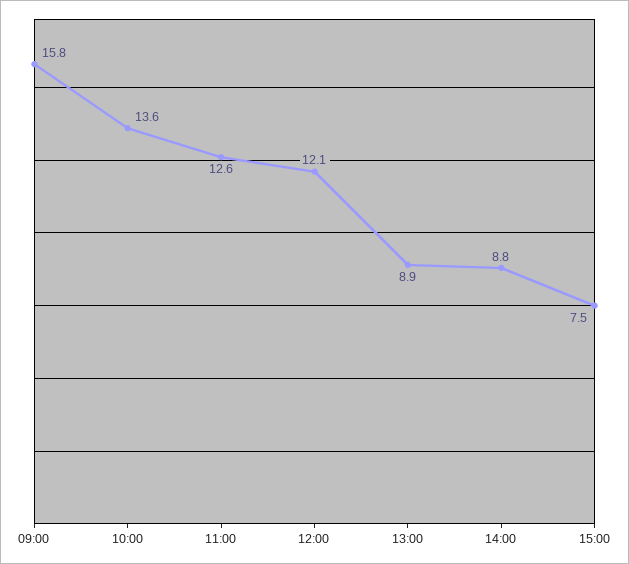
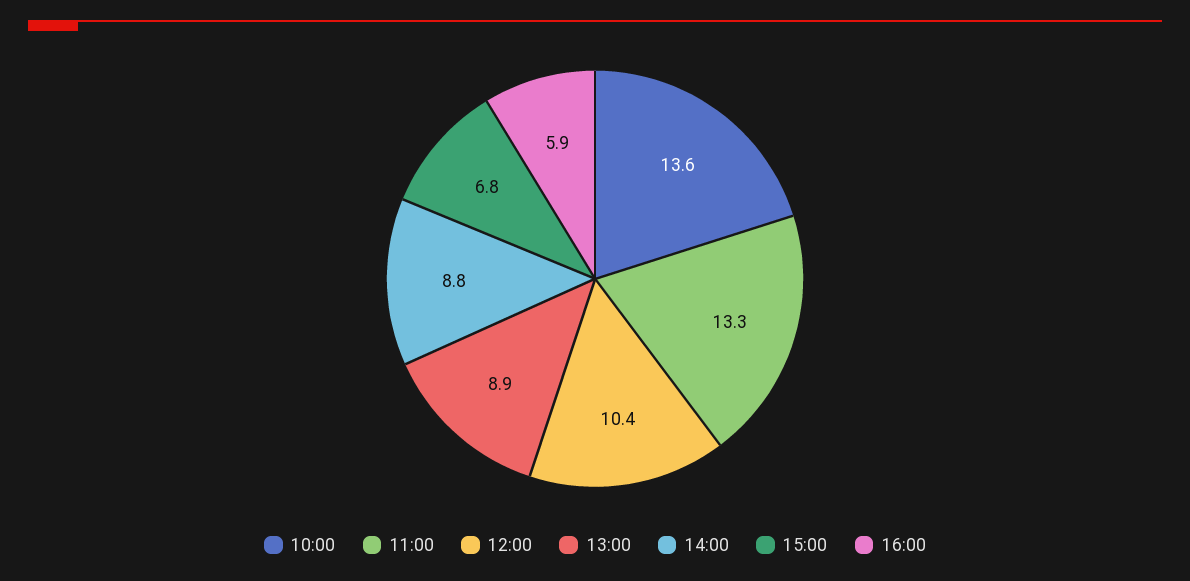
09:00: 15.8 -> none
11:00: 12.6 -> 13.3
12:00: 12.1 -> 10.4
15:00: 7.5 -> 6.8
16:00: none -> 5.9

